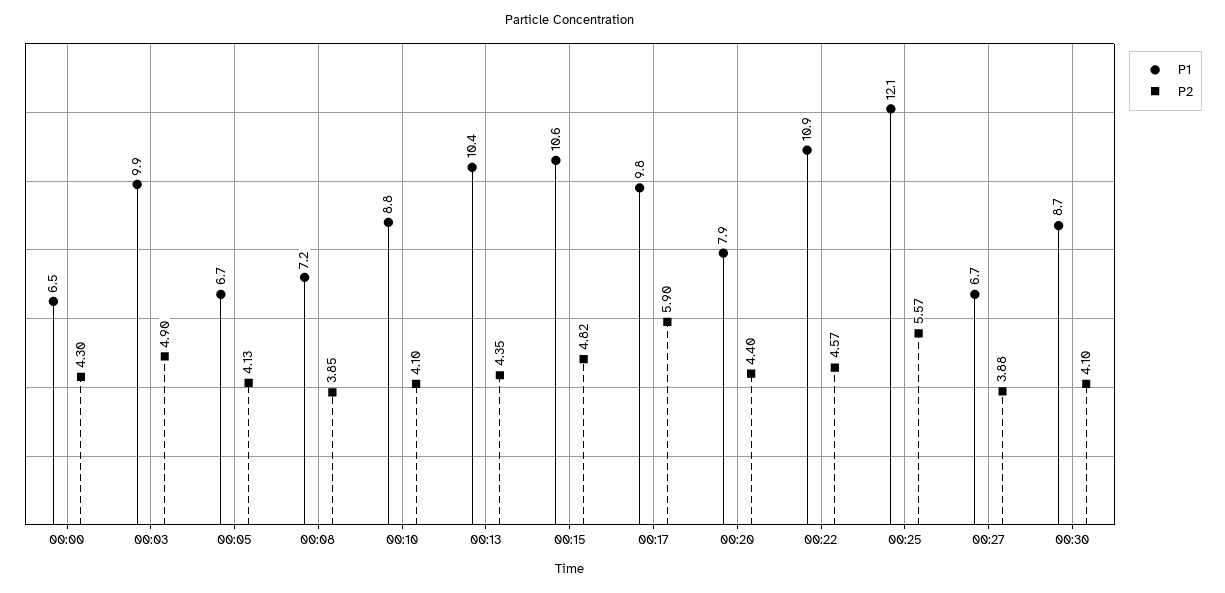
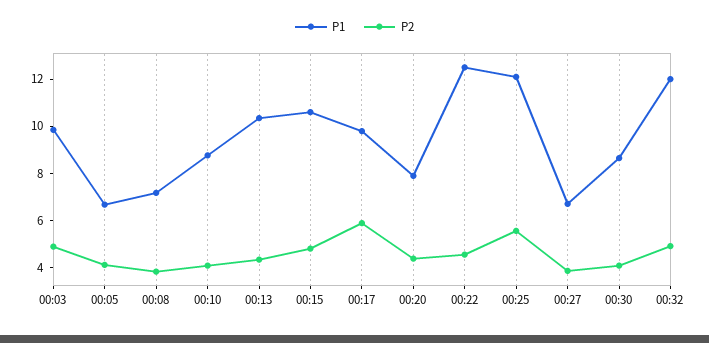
P1, 00:00: 6.5 -> none
P2, 00:00: 4.3 -> none
P1, 00:22: 10.9 -> 12.5
P1, 00:32: none -> 12
P2, 00:32: none -> 5

